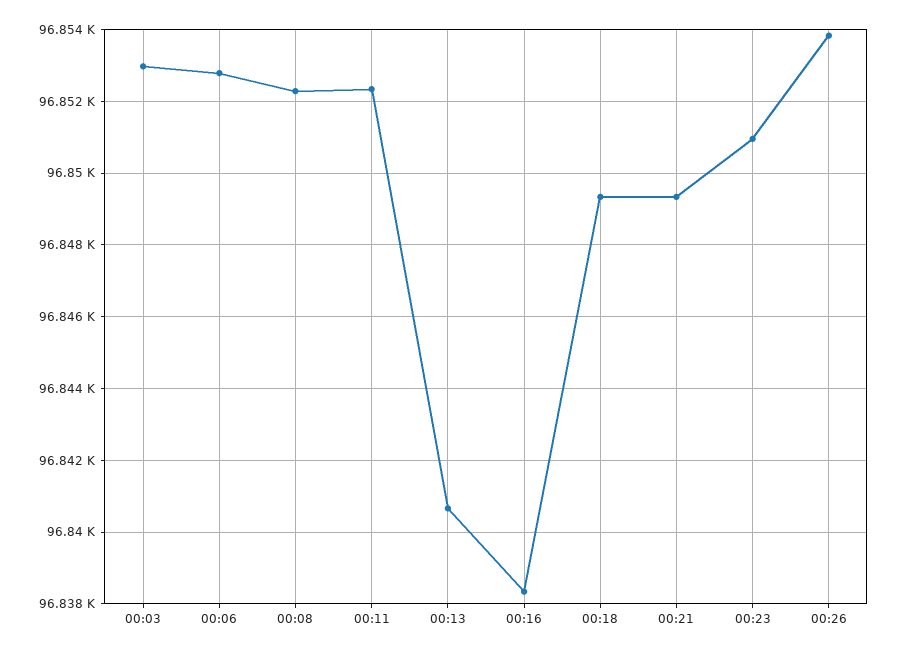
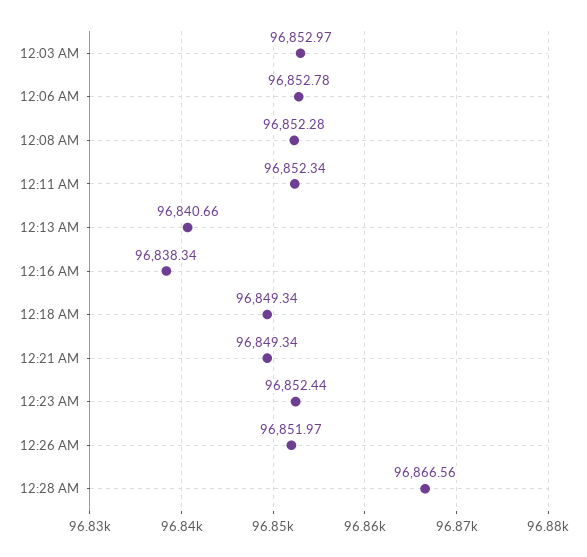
00:23: 96851 -> 96852.44
00:26: 96853.8 -> 96851.97
12:28 AM: none -> 96866.56

